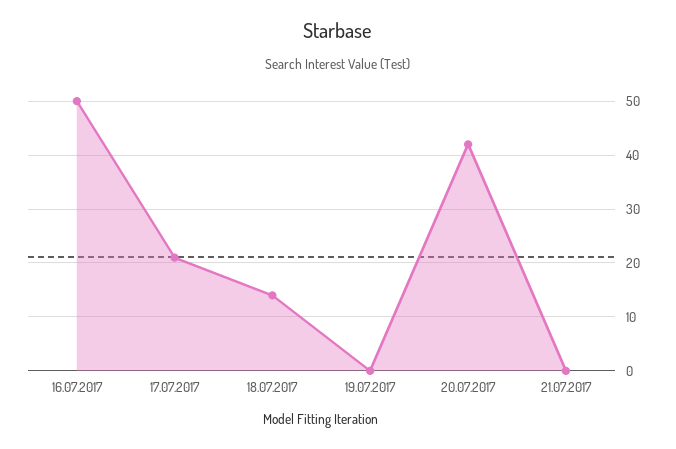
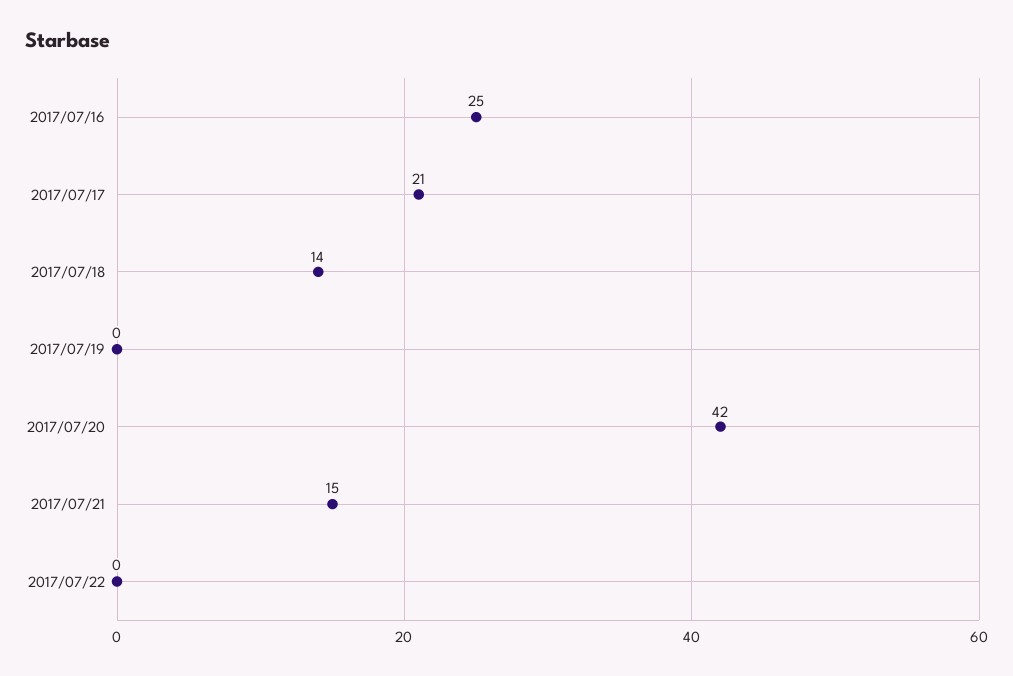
16.07.2017: 50 -> 25
21.07.2017: 0 -> 15
2017/07/22: none -> 0

